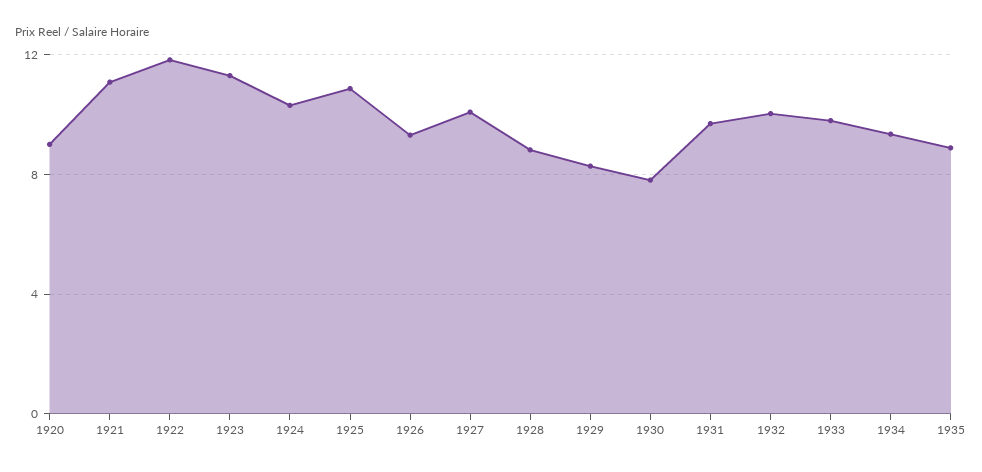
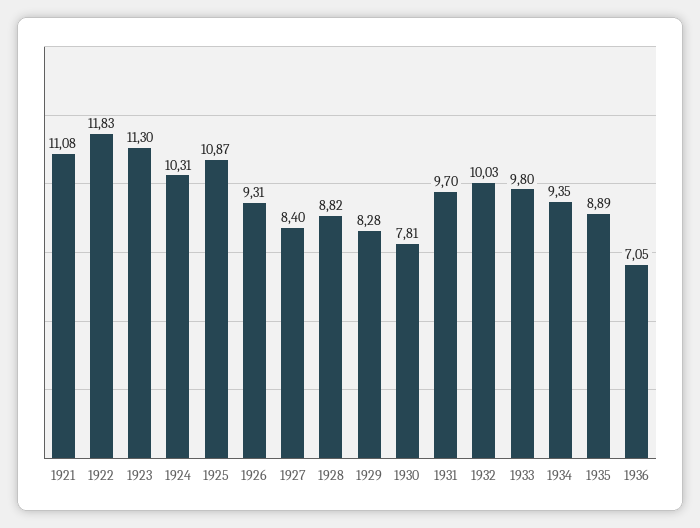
1920: 9 -> none
1927: 10 -> 8.4
1936: none -> 7.05

